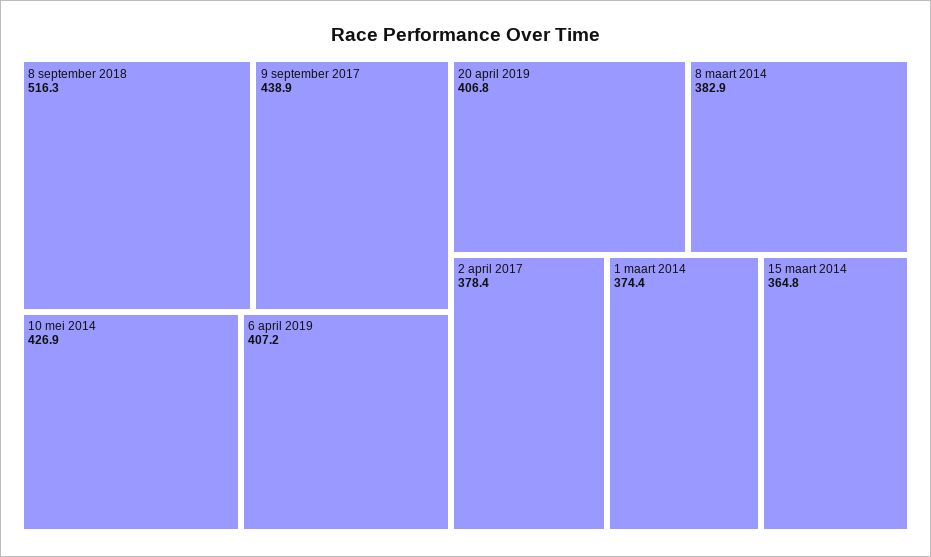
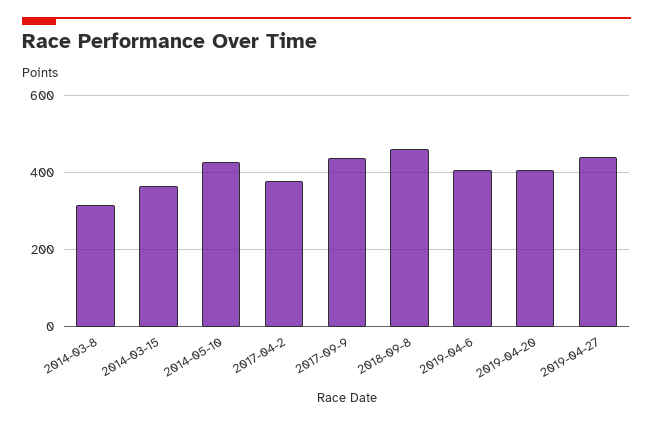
8 september 2018: 516.3 -> 460
8 maart 2014: 382.9 -> 320
1 maart 2014: 374.4 -> none
2019-04-27: none -> 440

